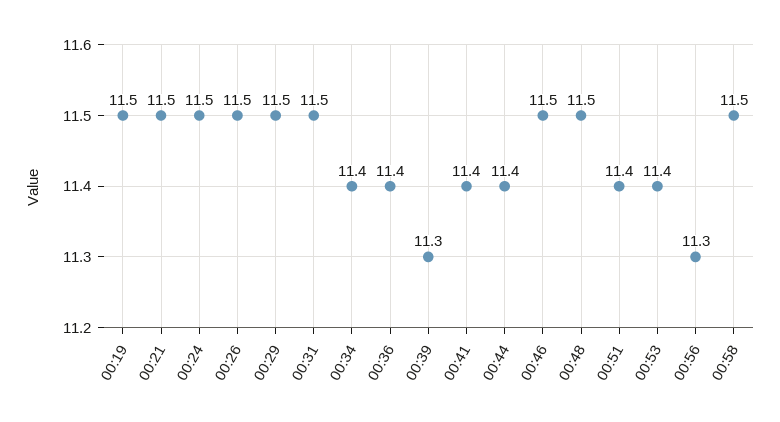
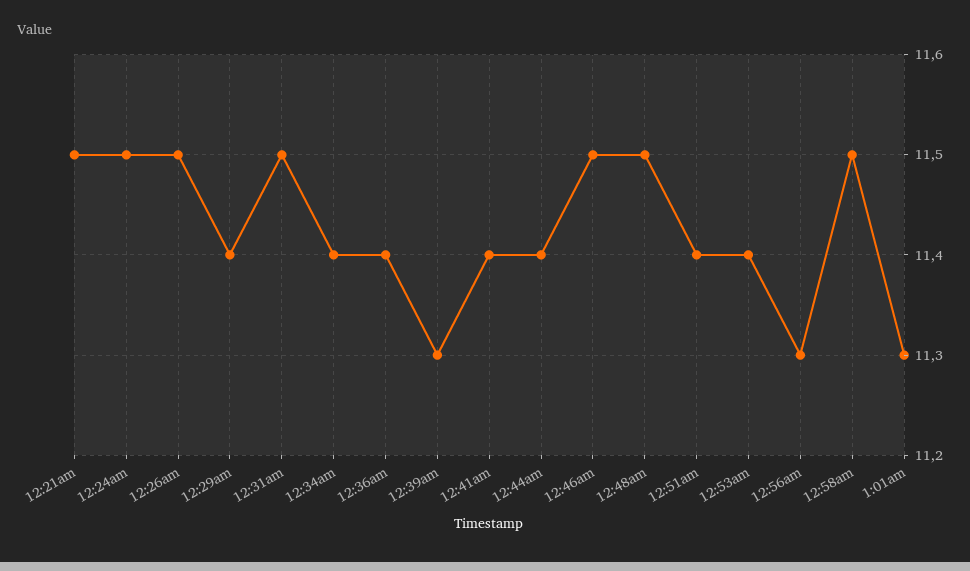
00:19: 11.5 -> none
00:29: 11.5 -> 11.4
1:01am: none -> 11.3

